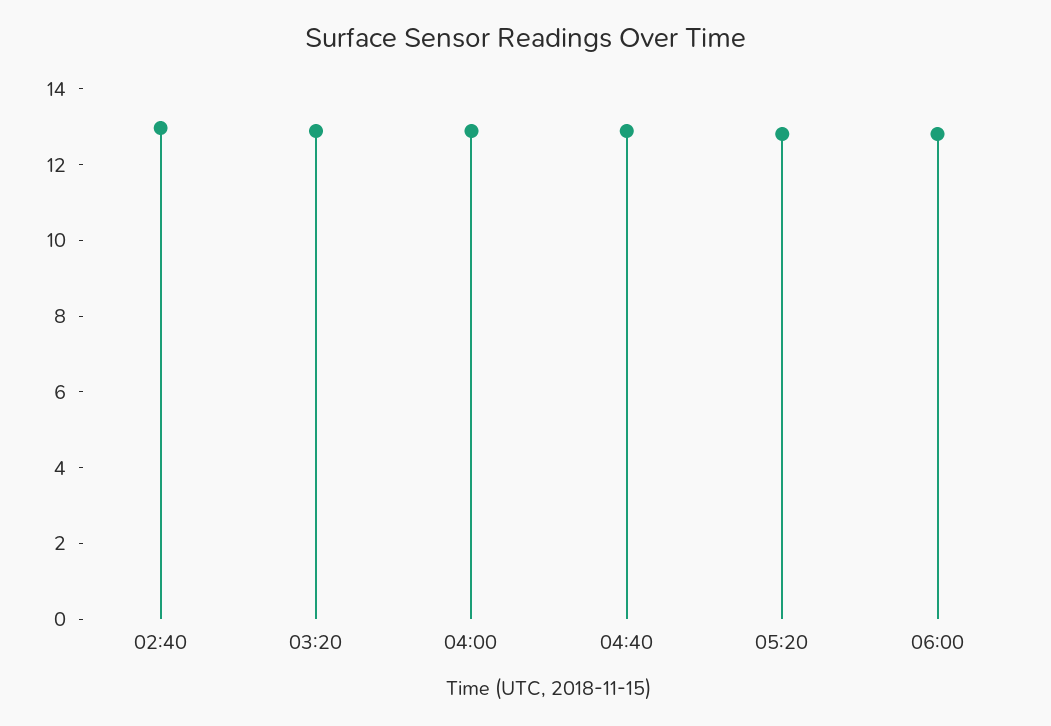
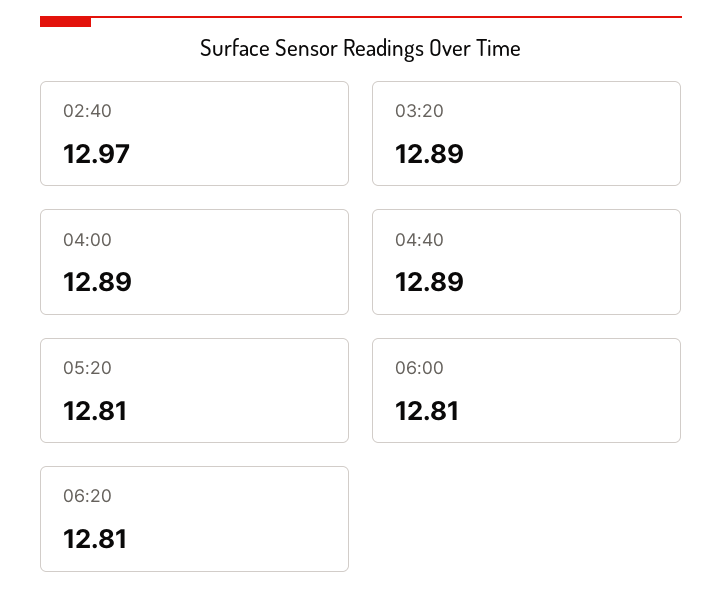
06:20: none -> 12.81

